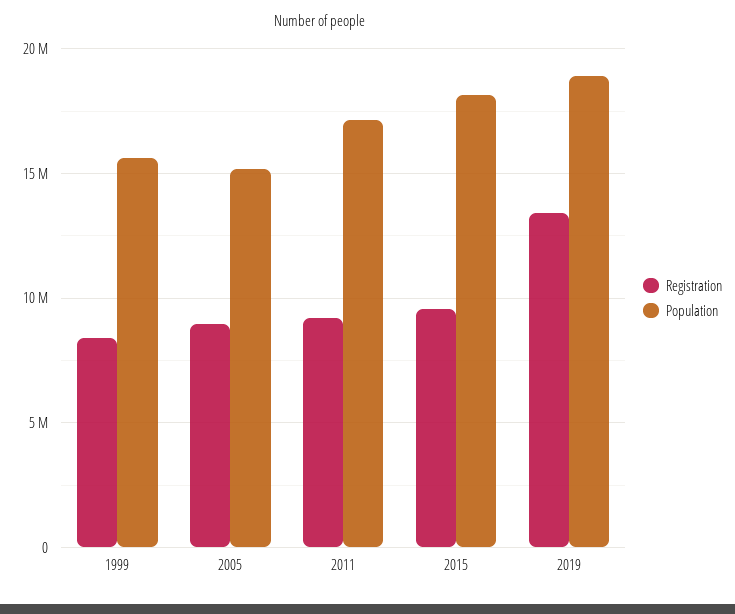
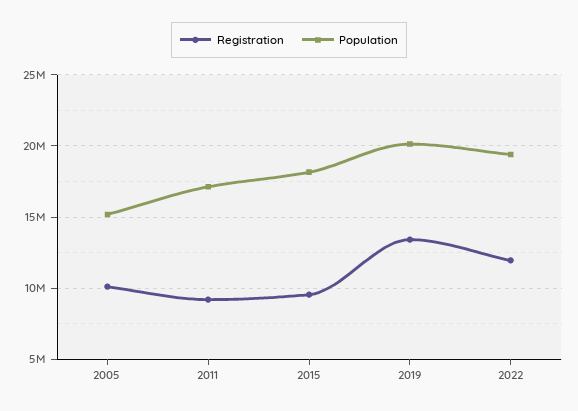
Registration, 1999: 8500000 -> none
Population, 1999: 15500000 -> none
Registration, 2005: 9000000 -> 10000000
Population, 2019: 19000000 -> 20000000
Registration, 2022: none -> 12000000
Population, 2022: none -> 19500000

